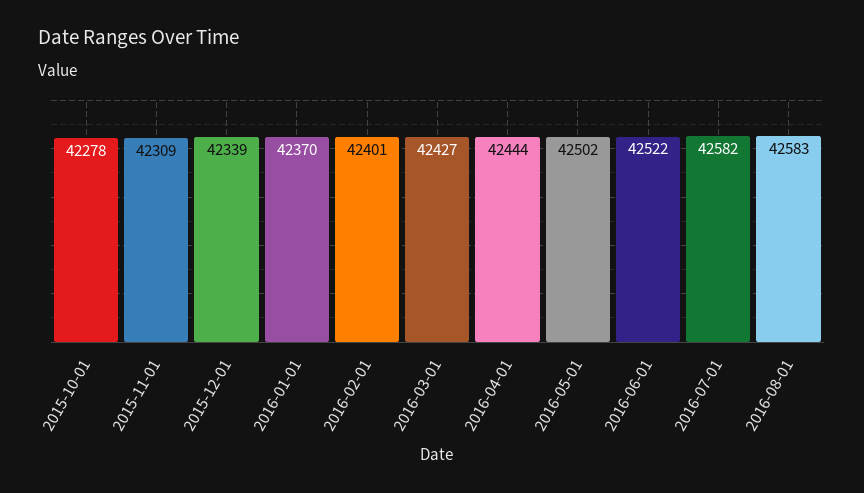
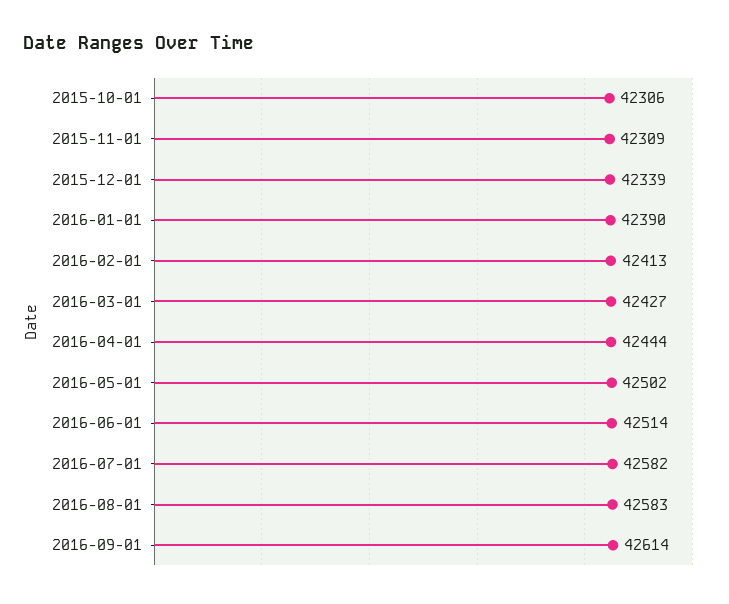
2015-10-01: 42278 -> 42306
2016-01-01: 42370 -> 42390
2016-02-01: 42401 -> 42413
2016-06-01: 42522 -> 42514
2016-09-01: none -> 42614

